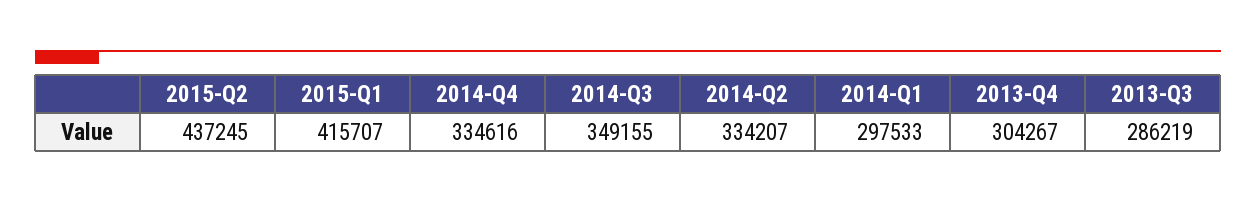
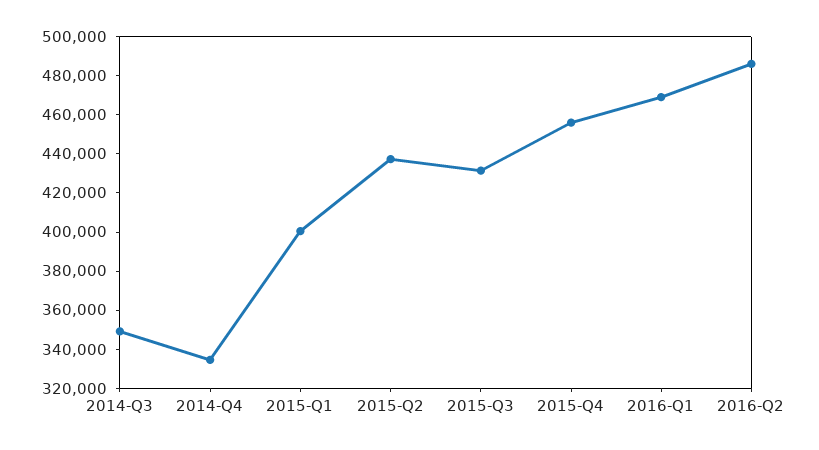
2015-Q1: 415707 -> 400000
2014-Q2: 334207 -> none
2014-Q1: 297533 -> none
2013-Q4: 304267 -> none
2013-Q3: 286219 -> none
2015-Q3: none -> 430000
2015-Q4: none -> 455000
2016-Q1: none -> 470000
2016-Q2: none -> 485000

